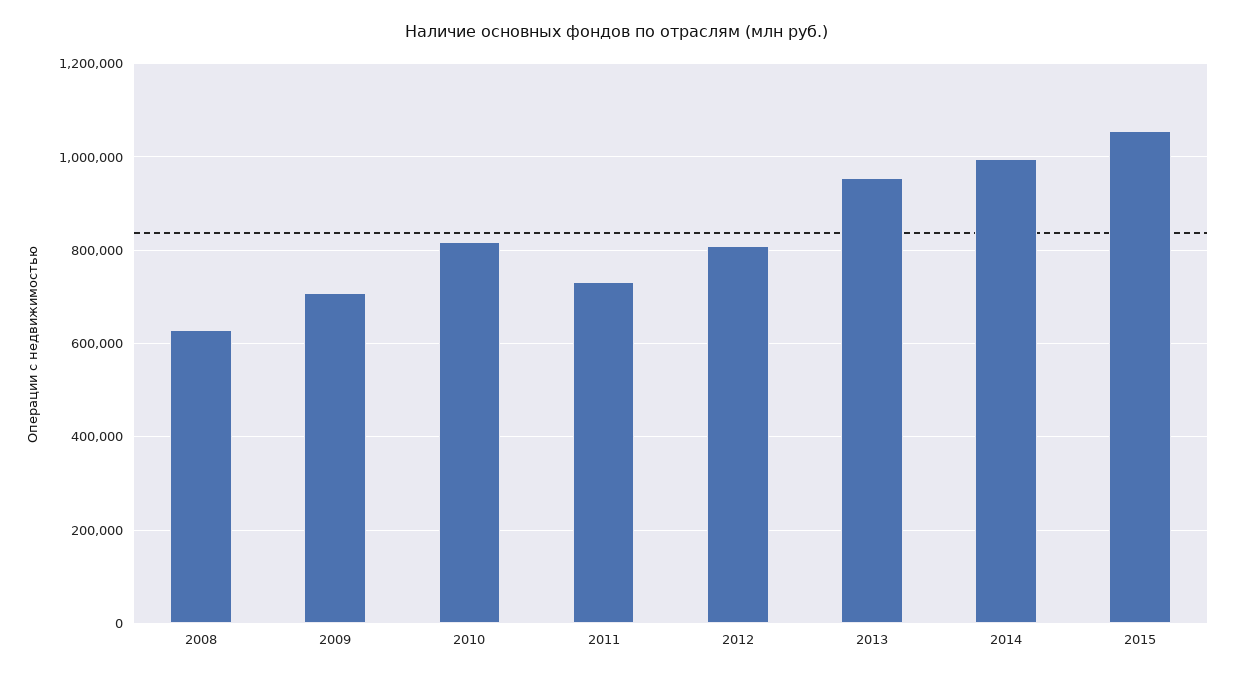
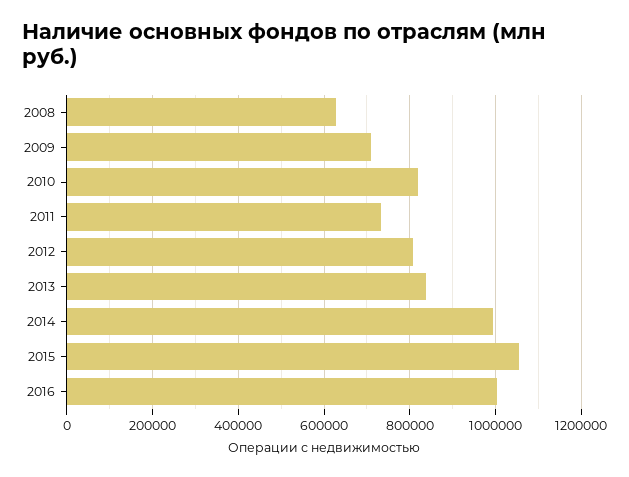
2013: 960000 -> 840000
2016: none -> 1000000

